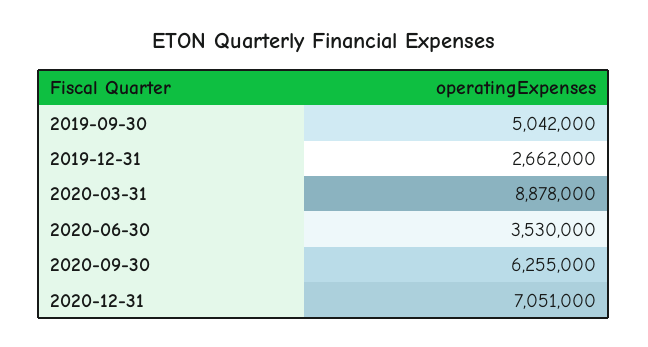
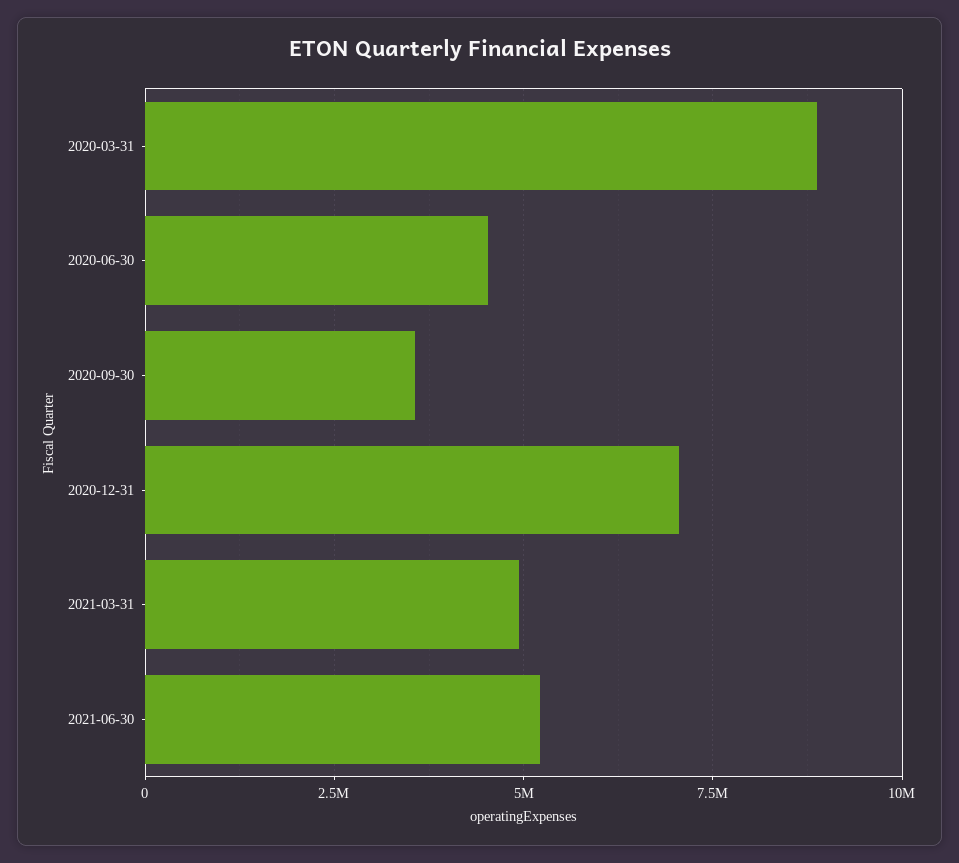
2019-09-30: 5042000 -> none
2019-12-31: 2662000 -> none
2020-06-30: 3530000 -> 4500000
2020-09-30: 6255000 -> 3500000
2021-03-31: none -> 5000000
2021-06-30: none -> 5250000

